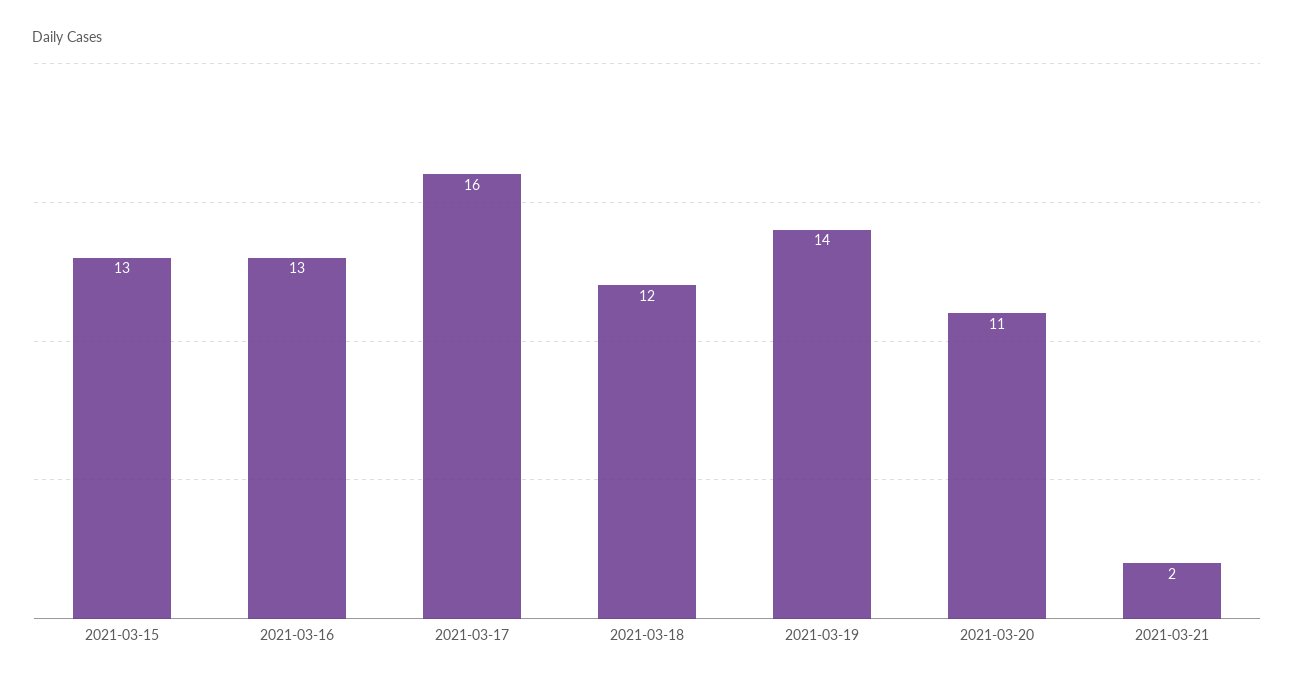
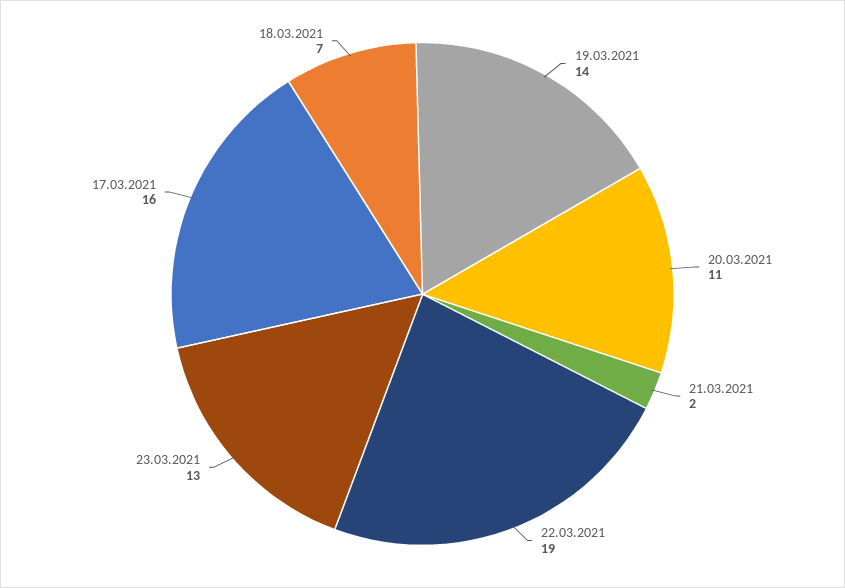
2021-03-15: 13 -> none
2021-03-16: 13 -> none
2021-03-18: 12 -> 7
22.03.2021: none -> 19
23.03.2021: none -> 13

